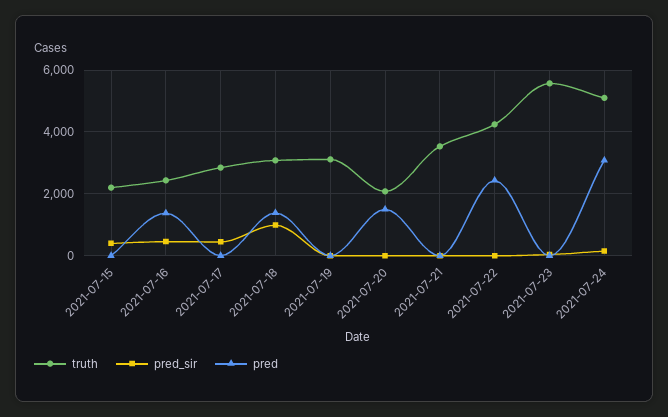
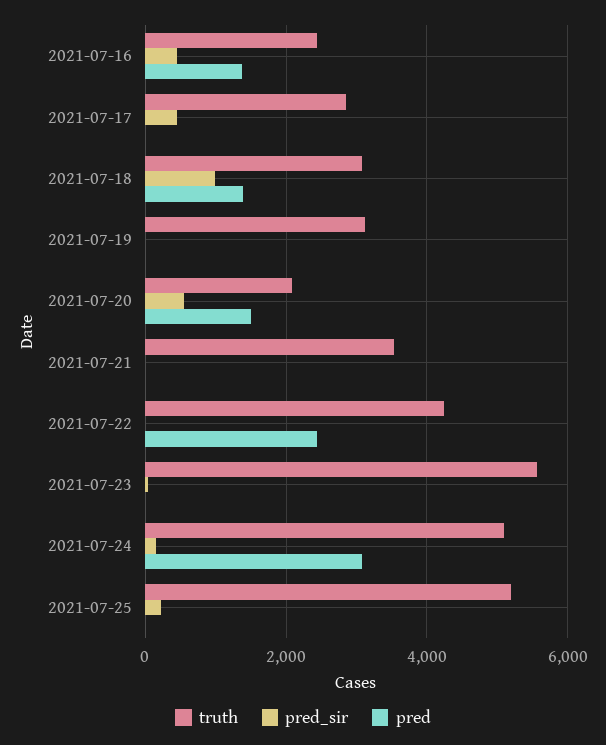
truth, 2021-07-15: 2200 -> none
pred_sir, 2021-07-15: 400 -> none
pred, 2021-07-15: 0 -> none
pred_sir, 2021-07-20: 0 -> 600
truth, 2021-07-25: none -> 5200
pred_sir, 2021-07-25: none -> 200
pred, 2021-07-25: none -> 0

